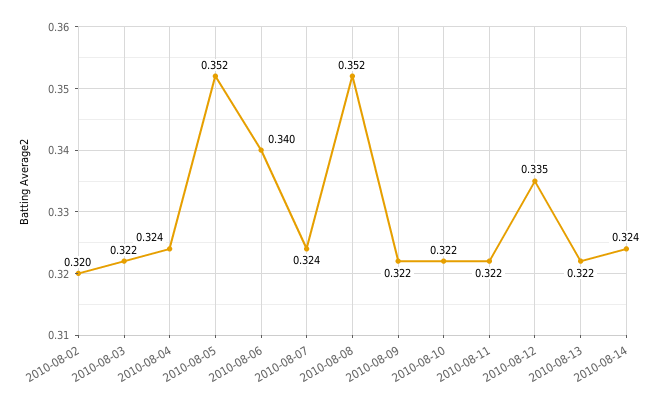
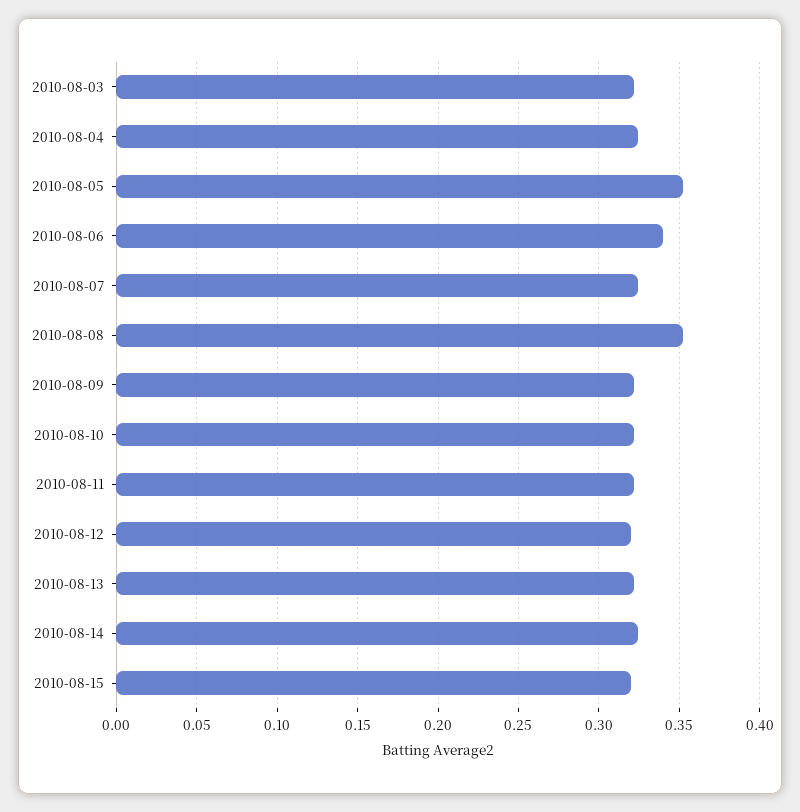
2010-08-02: 0.32 -> none
2010-08-12: 0.335 -> 0.32
2010-08-15: none -> 0.32

